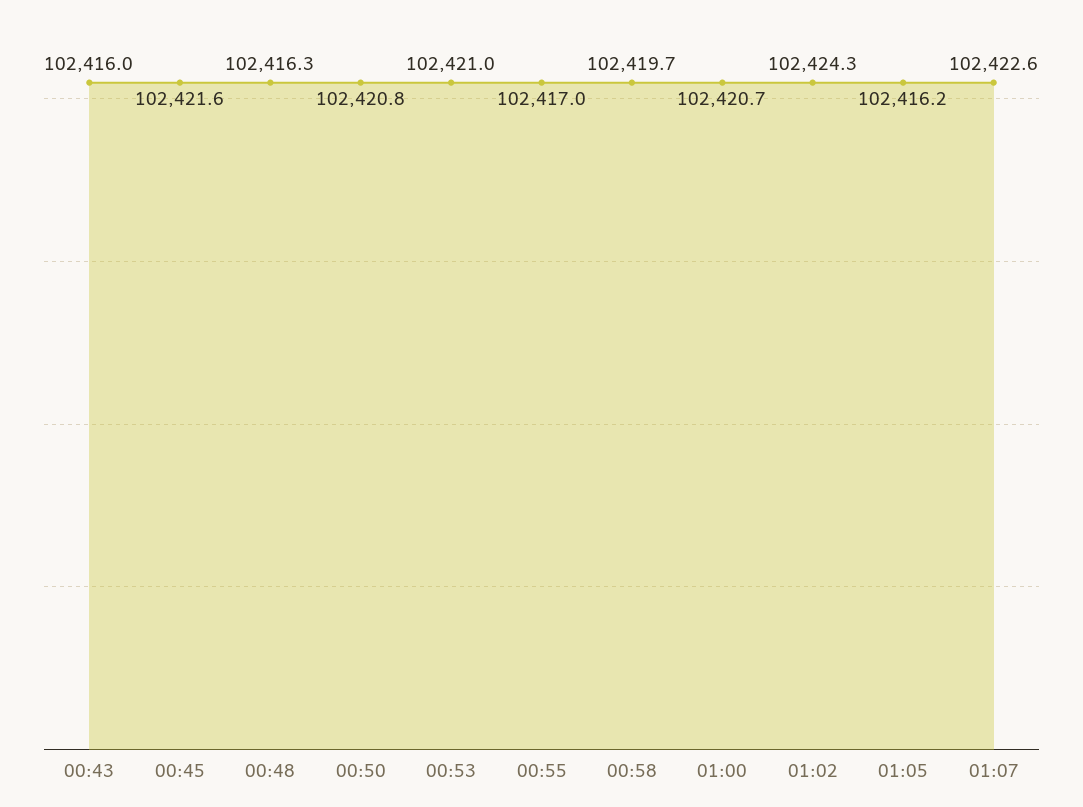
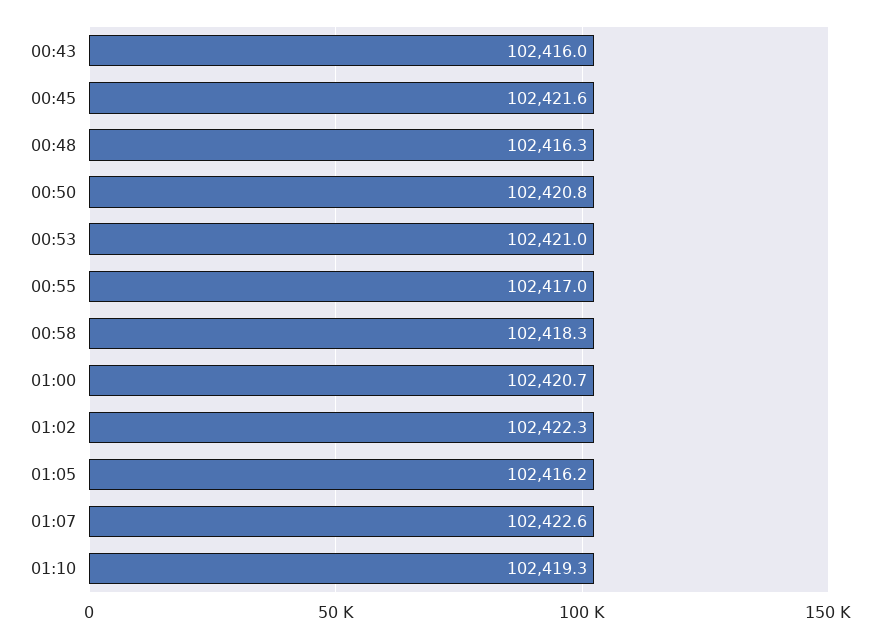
00:58: 102419.7 -> 102418.3
01:02: 102424.3 -> 102422.3
01:10: none -> 102419.3

